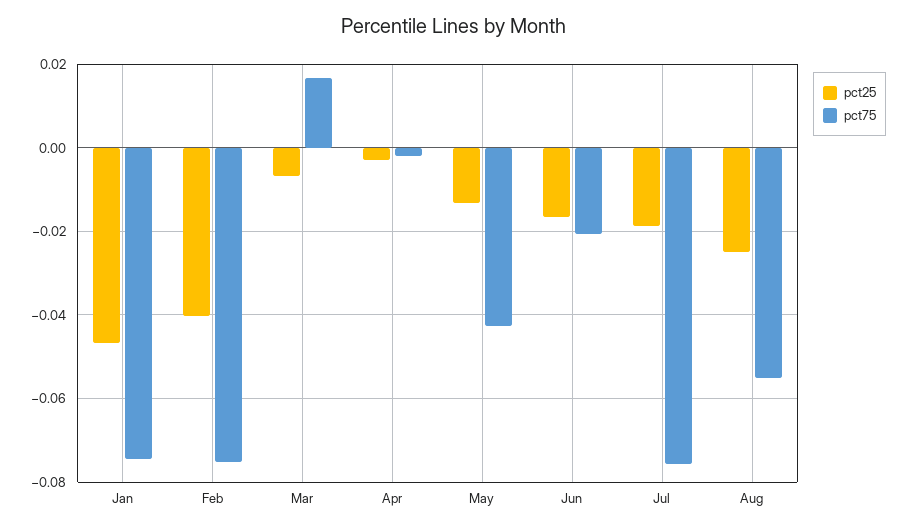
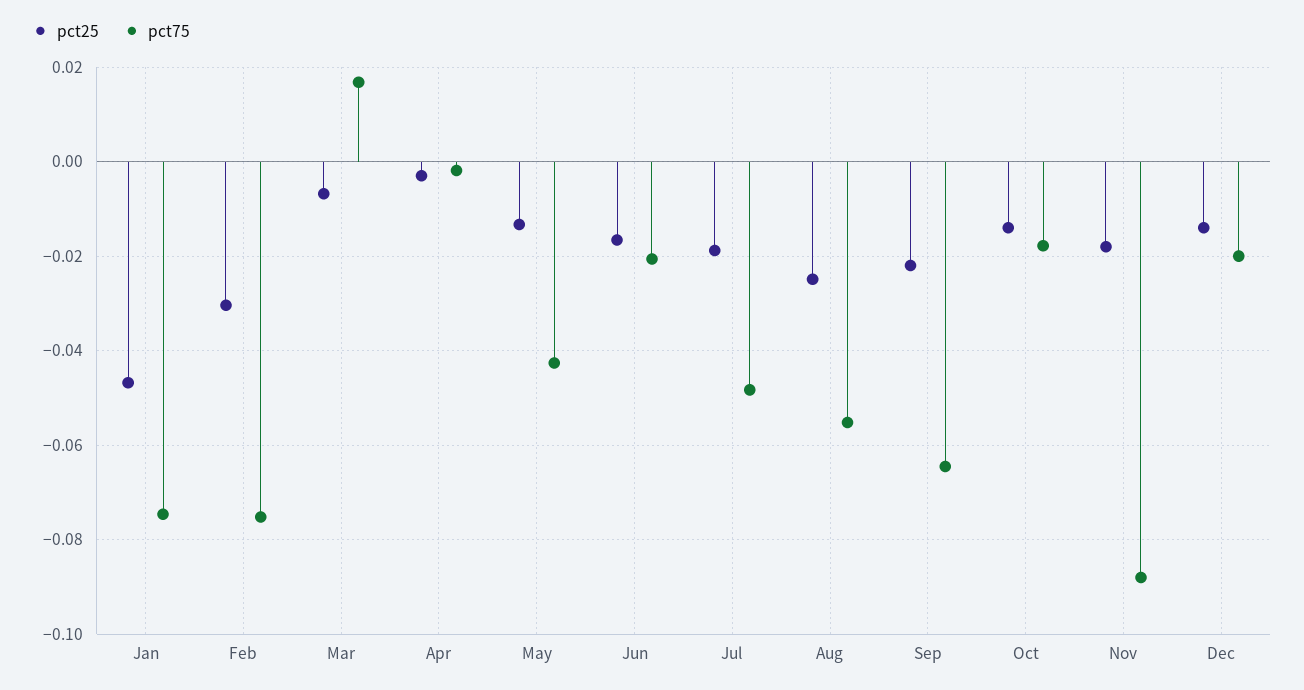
pct25, Feb: -0.04 -> -0.03
pct75, Jul: -0.076 -> -0.048
pct25, Sep: none -> -0.022
pct75, Sep: none -> -0.064
pct25, Oct: none -> -0.014
pct75, Oct: none -> -0.018
pct25, Nov: none -> -0.018
pct75, Nov: none -> -0.088
pct25, Dec: none -> -0.014
pct75, Dec: none -> -0.02

